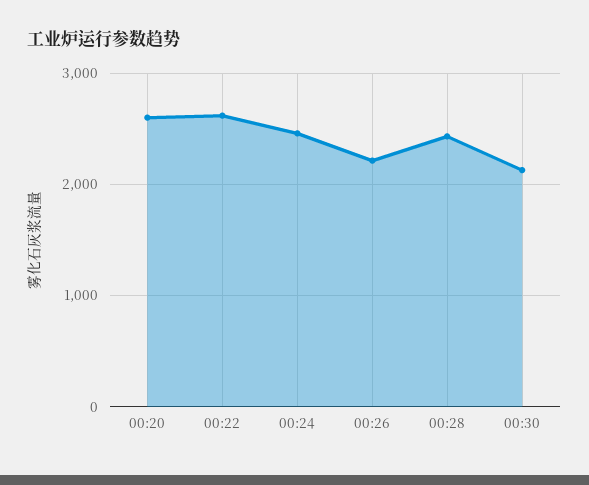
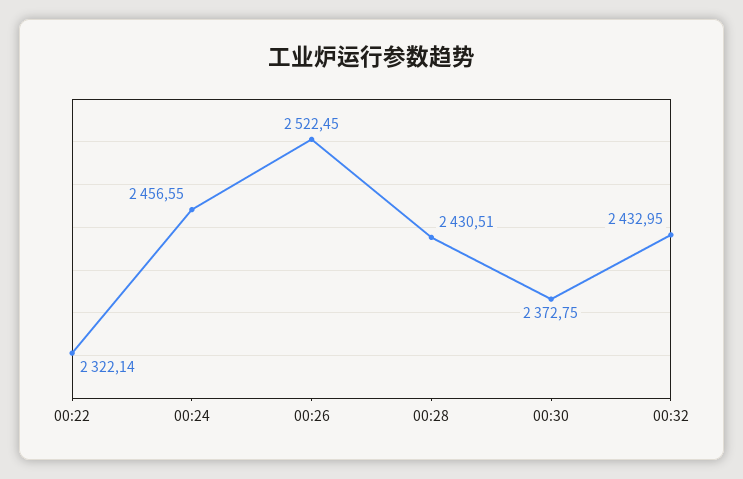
00:20: 2600 -> none
00:22: 2600 -> 2322.14
00:26: 2200 -> 2522.45
00:30: 2100 -> 2372.75
00:32: none -> 2432.95

